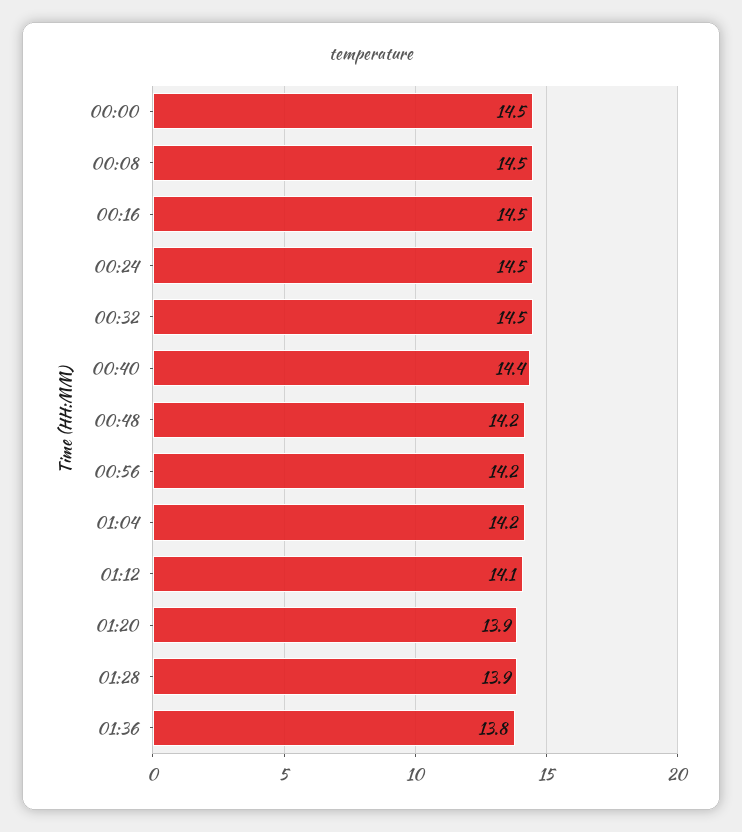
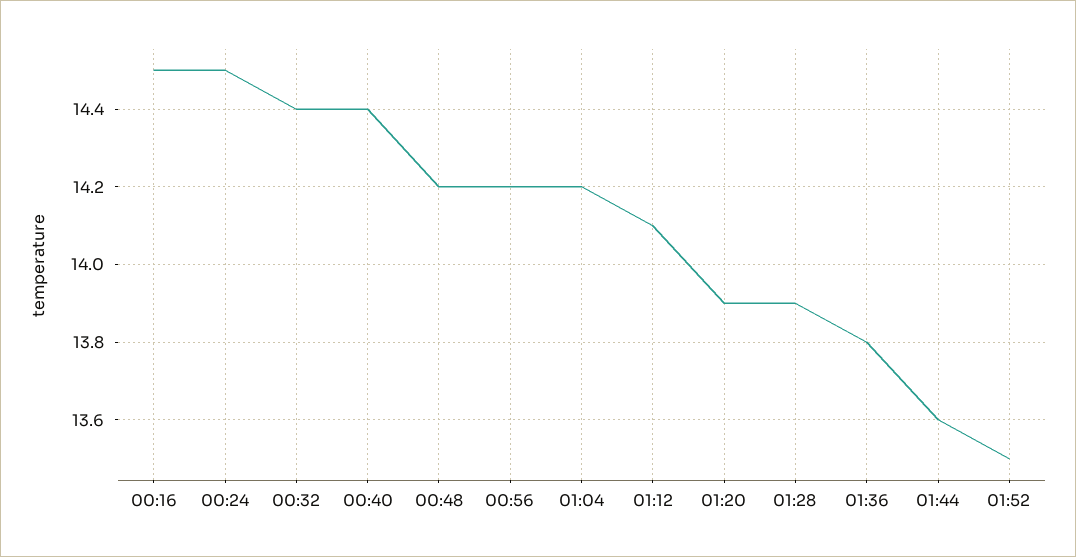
00:00: 14.5 -> none
00:08: 14.5 -> none
00:32: 14.5 -> 14.4
01:44: none -> 13.6
01:52: none -> 13.5

